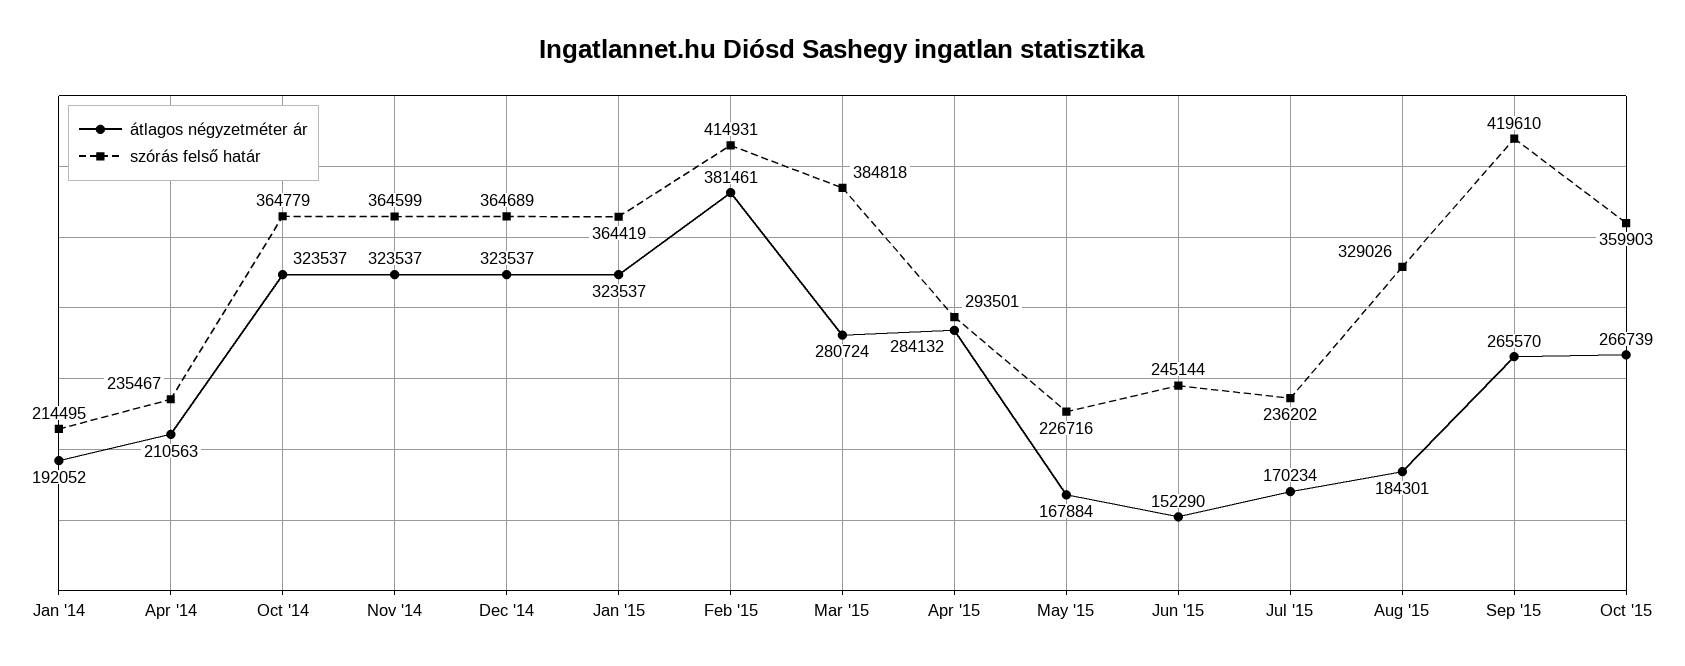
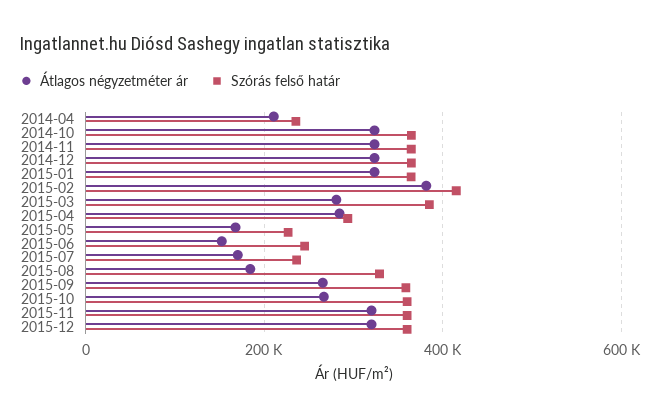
átlagos négyzetméter ár, Jan '14: 192052 -> none
szórás felső határ, Jan '14: 214495 -> none
szórás felső határ, Sep '15: 419610 -> 360000
átlagos négyzetméter ár, 2015-11: none -> 320000
szórás felső határ, 2015-11: none -> 360000
átlagos négyzetméter ár, 2015-12: none -> 320000
szórás felső határ, 2015-12: none -> 360000

